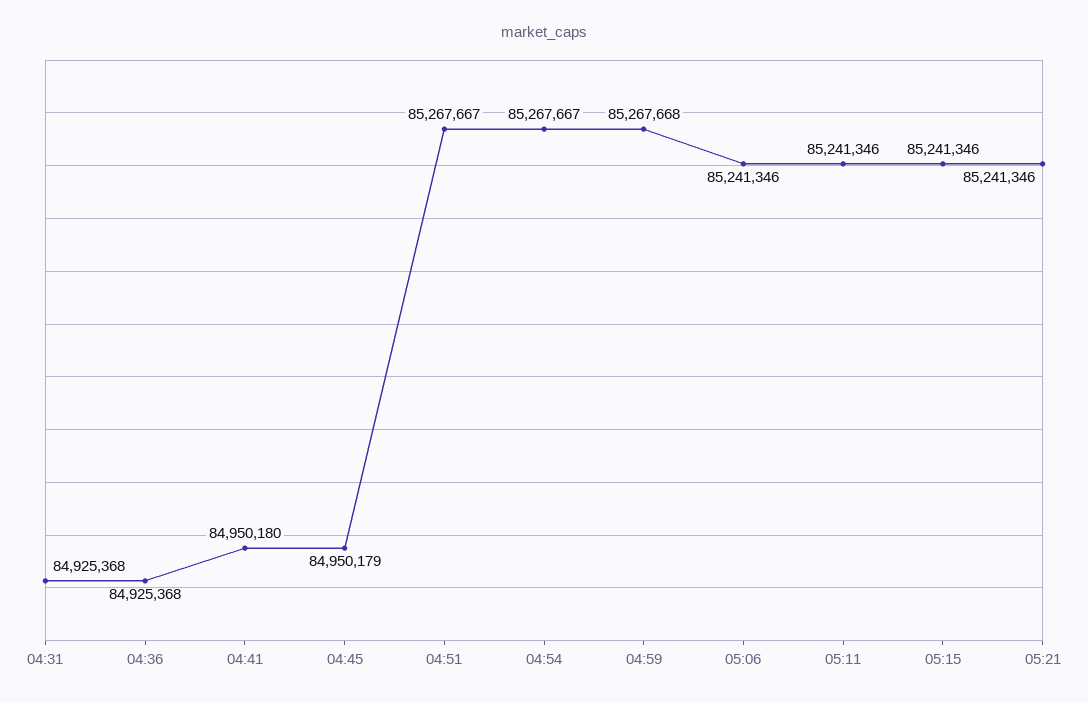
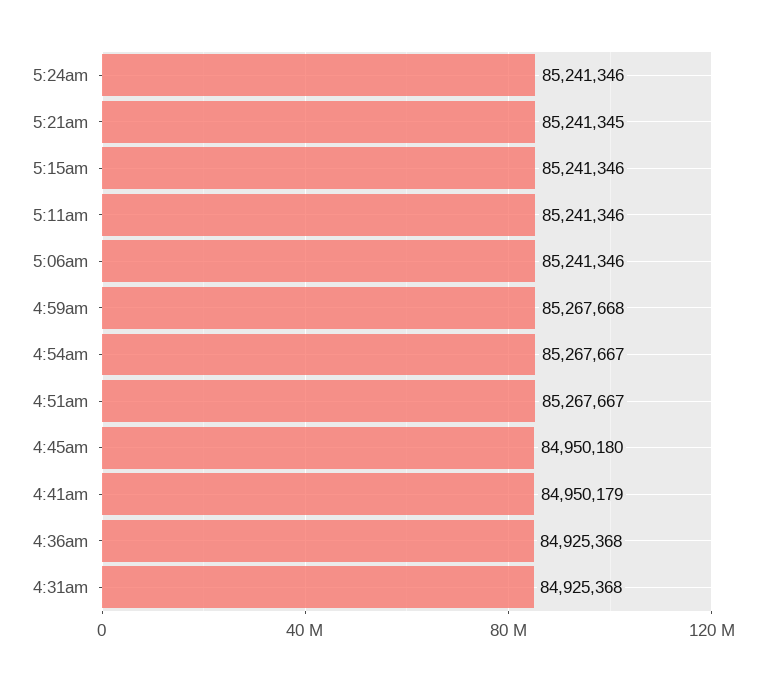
04:41: 84950180 -> 84950179
04:45: 84950179 -> 84950180
05:21: 85241346 -> 85241345
5:24am: none -> 85241346

